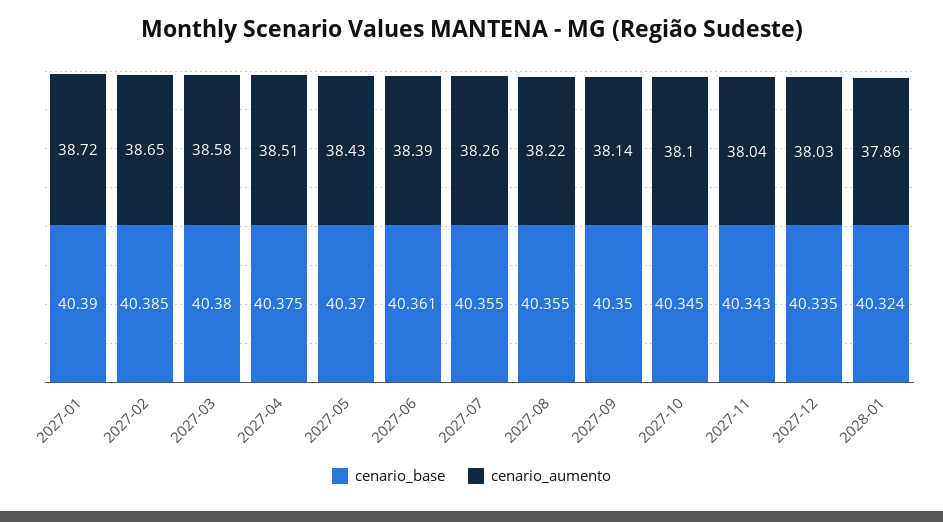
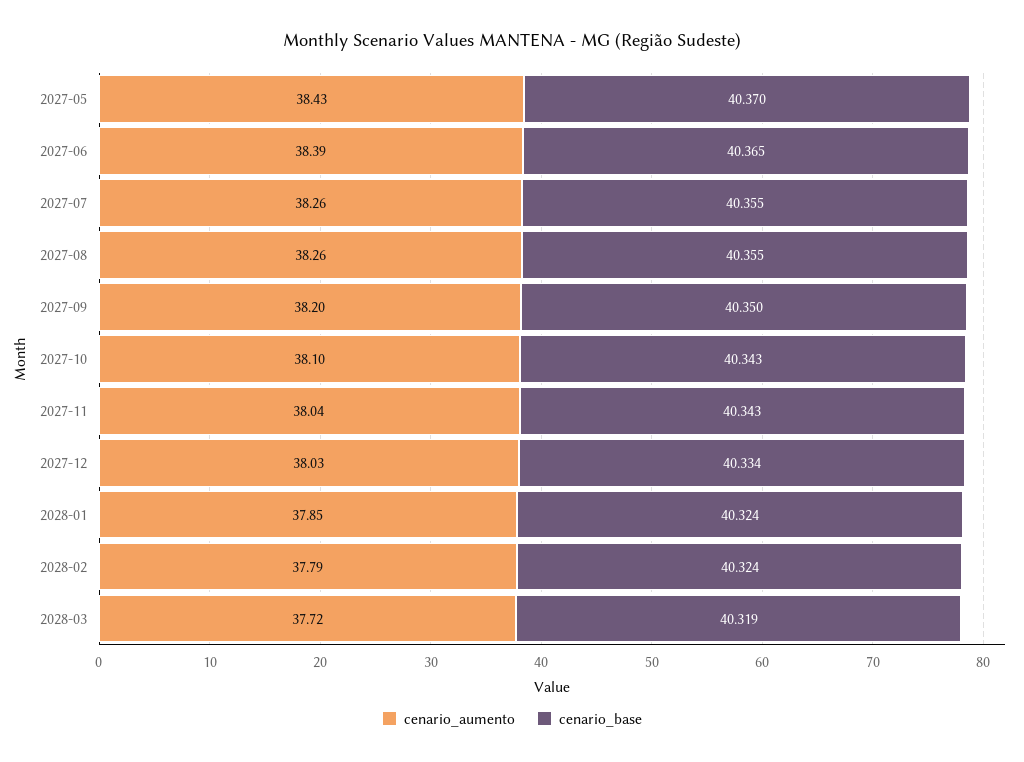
cenario_base, 2027-01: 40.39 -> none
cenario_aumento, 2027-01: 38.72 -> none
cenario_base, 2027-02: 40.385 -> none
cenario_aumento, 2027-02: 38.65 -> none
cenario_base, 2027-03: 40.38 -> none
cenario_aumento, 2027-03: 38.58 -> none
cenario_base, 2027-04: 40.375 -> none
cenario_aumento, 2027-04: 38.51 -> none
cenario_base, 2027-06: 40.361 -> 40.365
cenario_aumento, 2027-08: 38.22 -> 38.26
cenario_aumento, 2027-09: 38.14 -> 38.2
cenario_base, 2027-10: 40.345 -> 40.343
cenario_base, 2027-12: 40.335 -> 40.334
cenario_aumento, 2028-01: 37.86 -> 37.85
cenario_aumento, 2028-02: none -> 37.79
cenario_base, 2028-02: none -> 40.324
cenario_aumento, 2028-03: none -> 37.72
cenario_base, 2028-03: none -> 40.319

